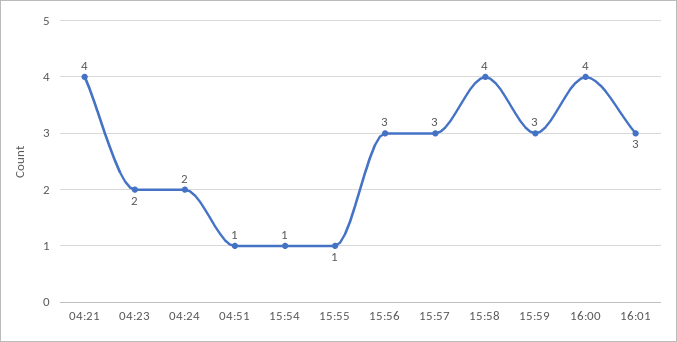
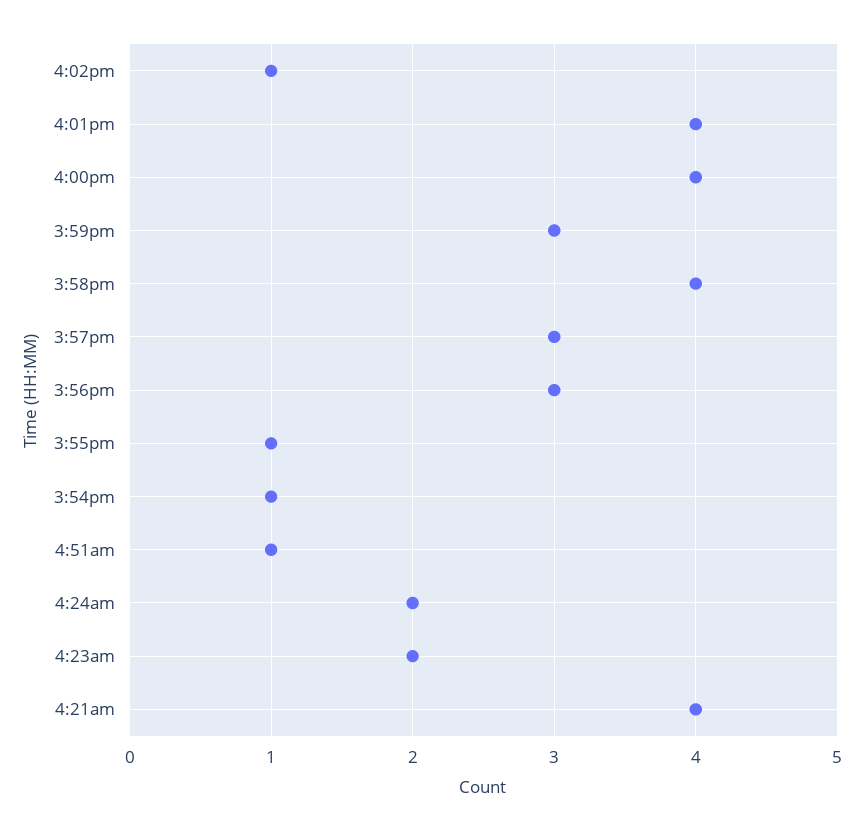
16:01: 3 -> 4
4:02pm: none -> 1

